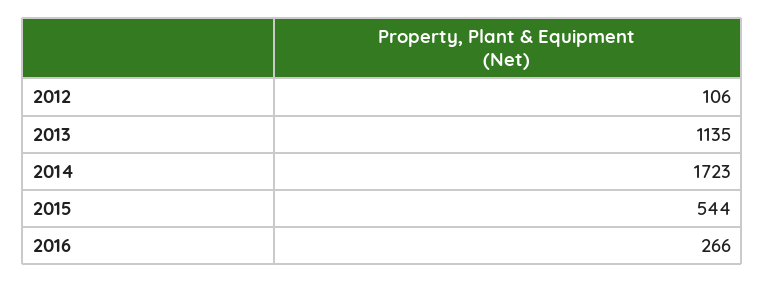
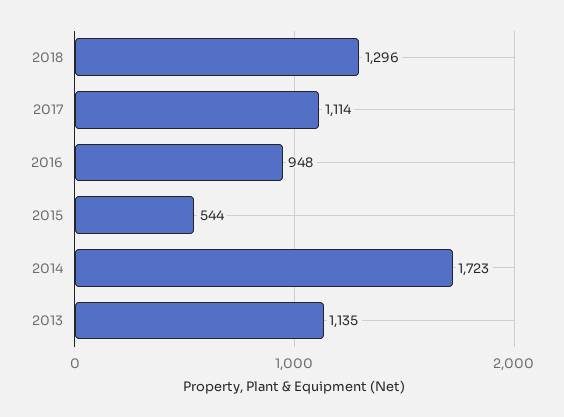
2012: 106 -> none
2016: 266 -> 948
2018: none -> 1296
2017: none -> 1114

